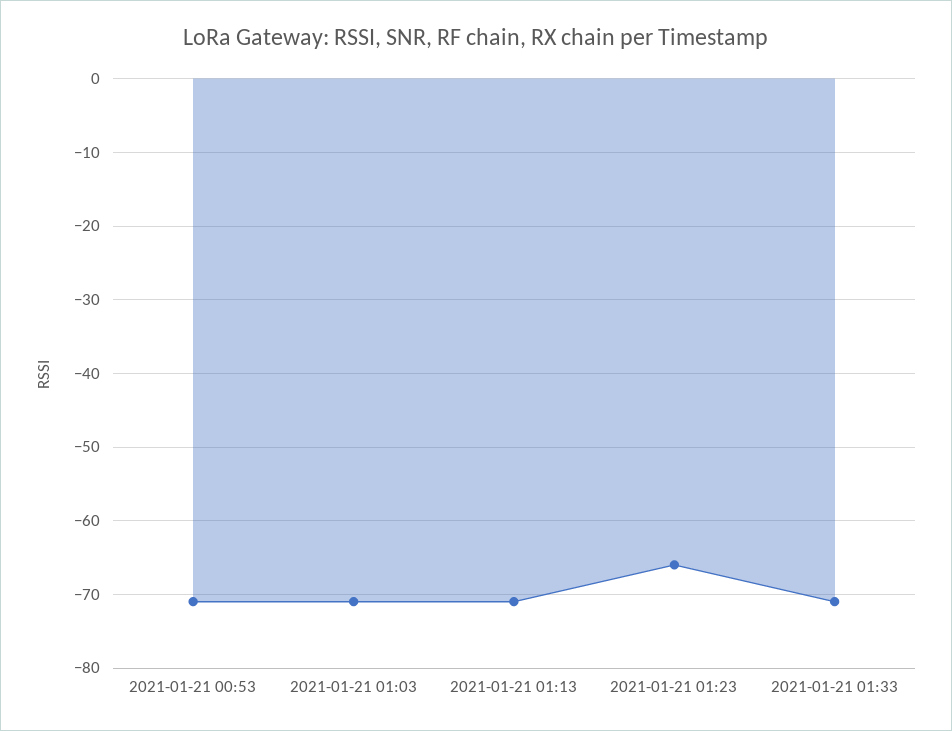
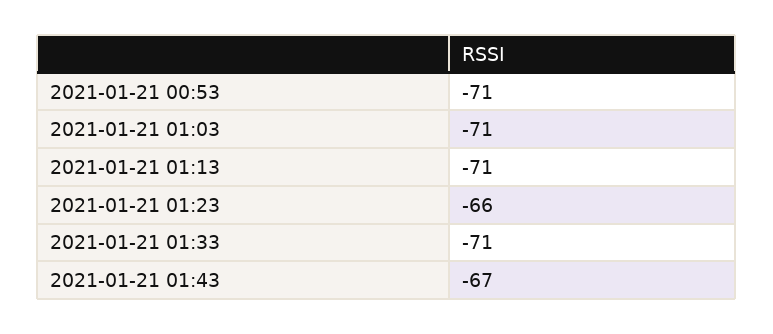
2021-01-21 01:43: none -> -67

